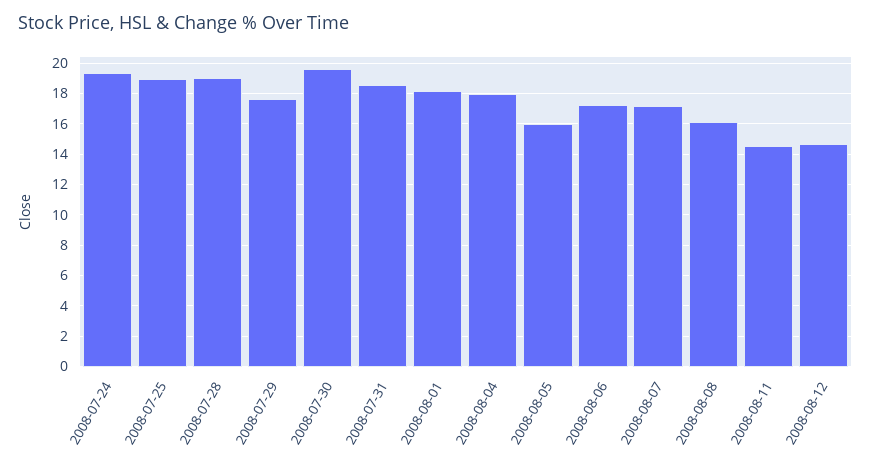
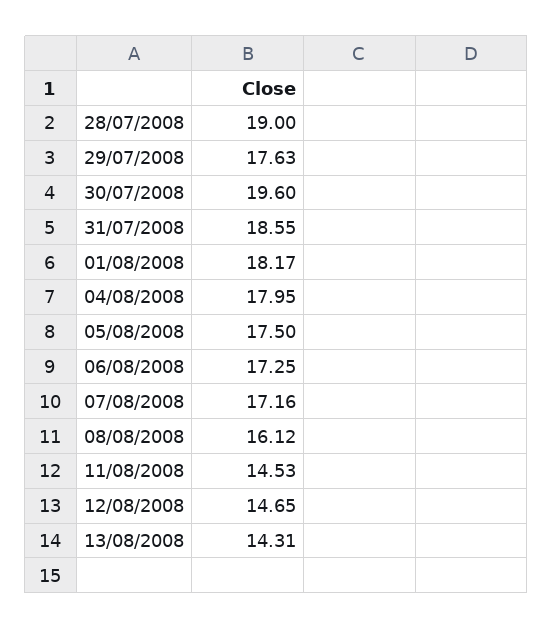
2008-07-24: 19.5 -> none
2008-07-25: 19 -> none
2008-08-05: 16 -> 17.5
13/08/2008: none -> 14.31

